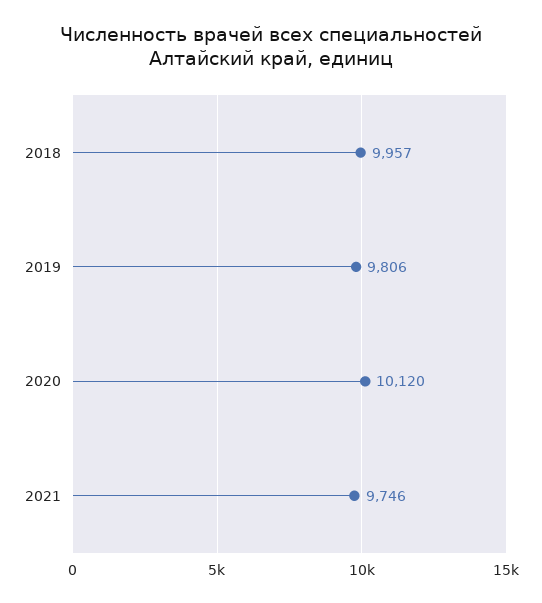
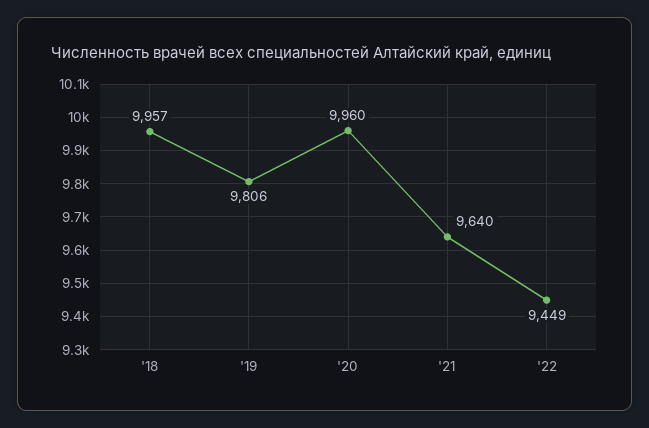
2020: 10120 -> 9960
2021: 9746 -> 9640
'22: none -> 9449

